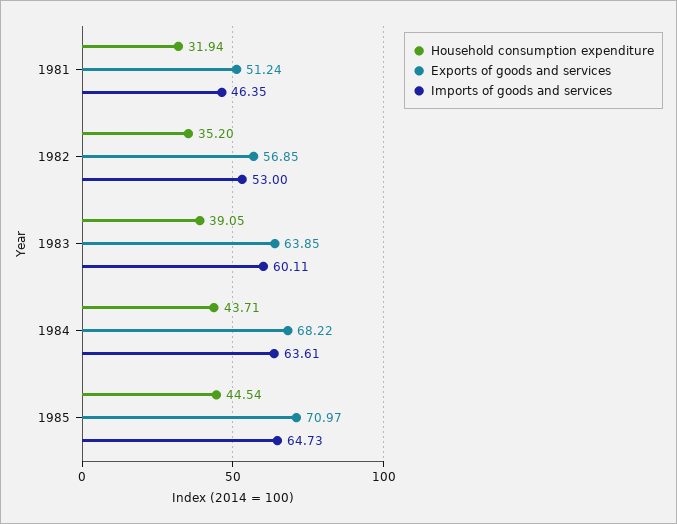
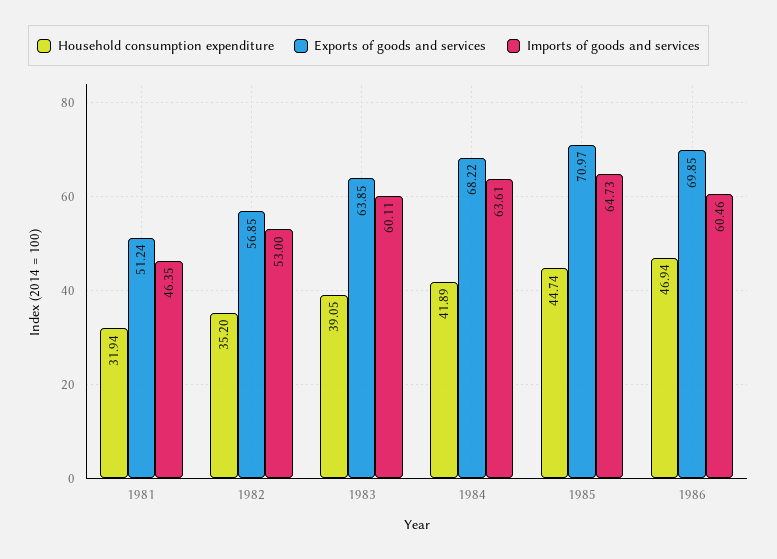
Household consumption expenditure, 1984: 43.71 -> 41.89
Household consumption expenditure, 1985: 44.54 -> 44.74
Household consumption expenditure, 1986: none -> 46.94
Exports of goods and services, 1986: none -> 69.85
Imports of goods and services, 1986: none -> 60.46

